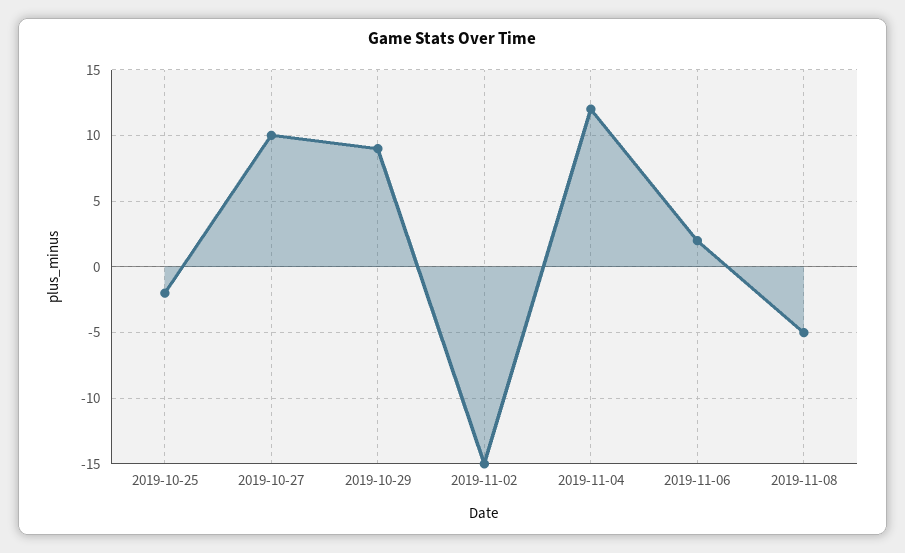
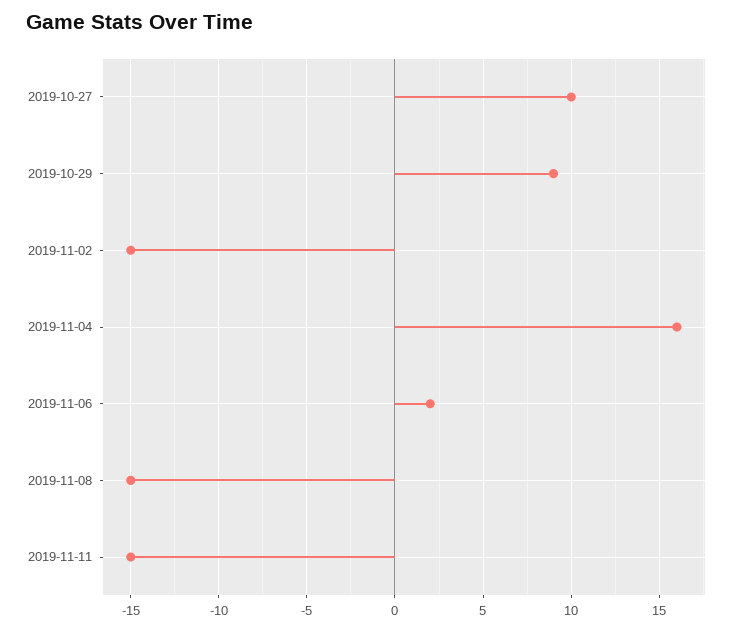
2019-10-25: -2 -> none
2019-11-04: 12 -> 16
2019-11-08: -5 -> -15
2019-11-11: none -> -15

